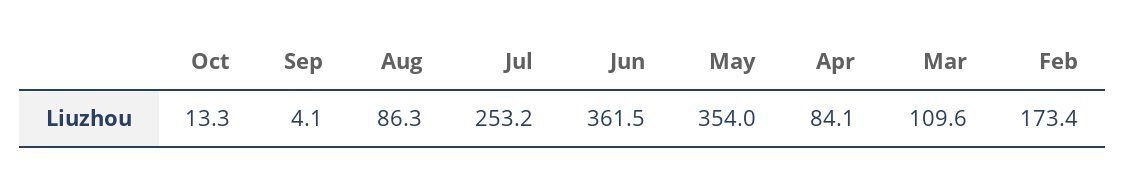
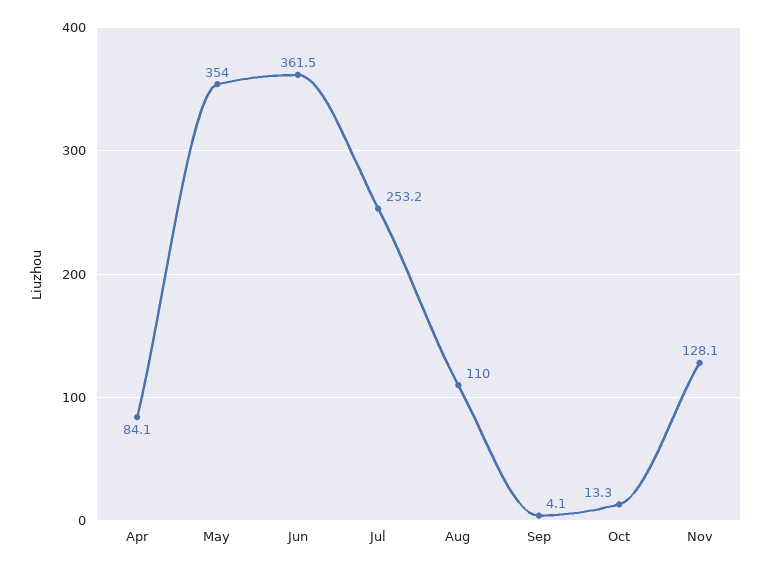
Aug: 86.3 -> 110
Mar: 109.6 -> none
Feb: 173.4 -> none
Nov: none -> 128.1

